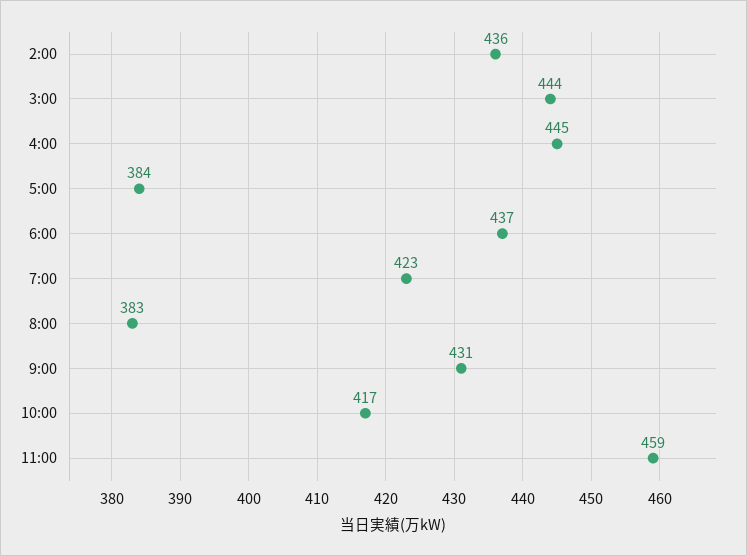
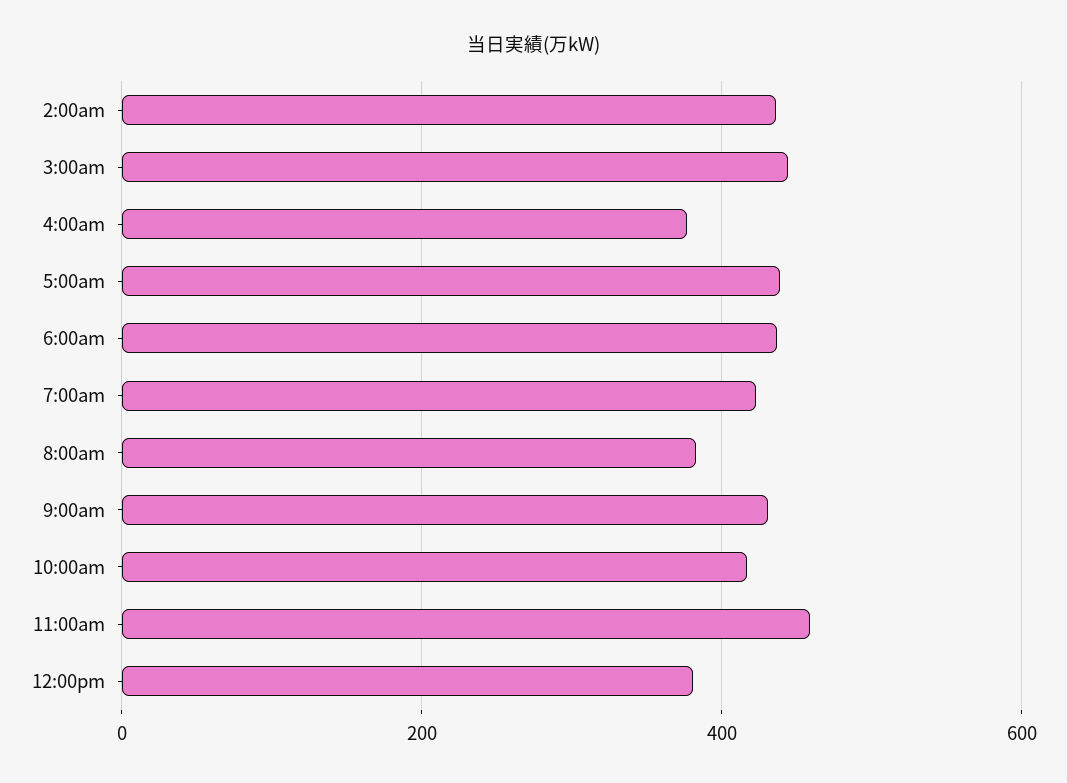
4:00: 445 -> 380
5:00: 384 -> 440
12:00pm: none -> 380

